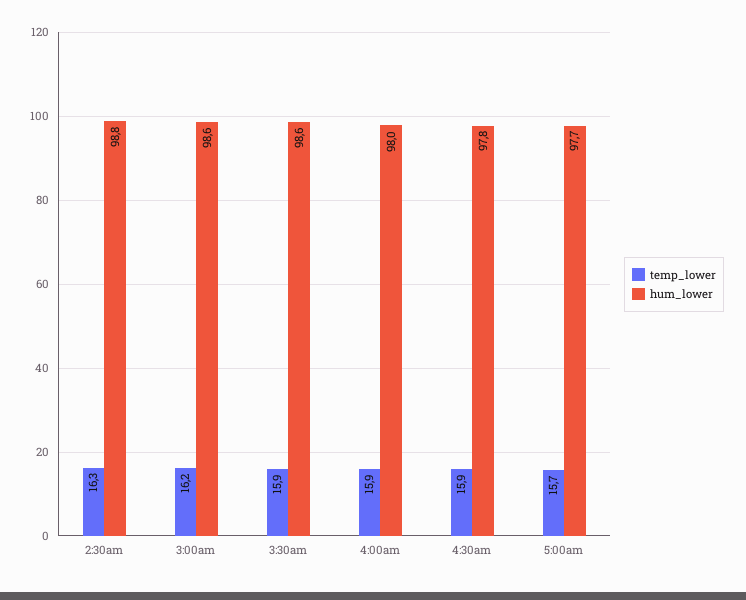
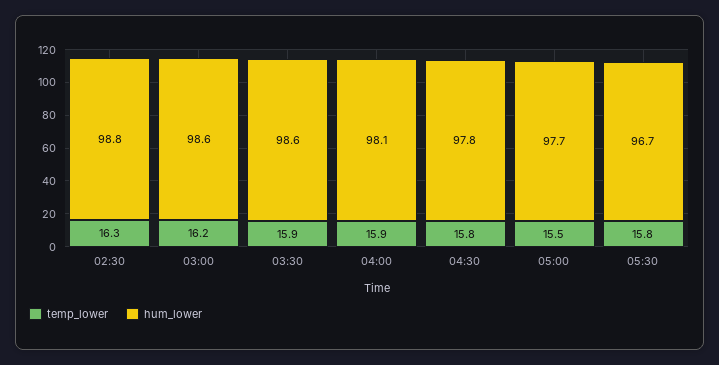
hum_lower, 4:00am: 98 -> 98.1
temp_lower, 4:30am: 15.9 -> 15.8
temp_lower, 5:00am: 15.7 -> 15.5
temp_lower, 05:30: none -> 15.8
hum_lower, 05:30: none -> 96.7

